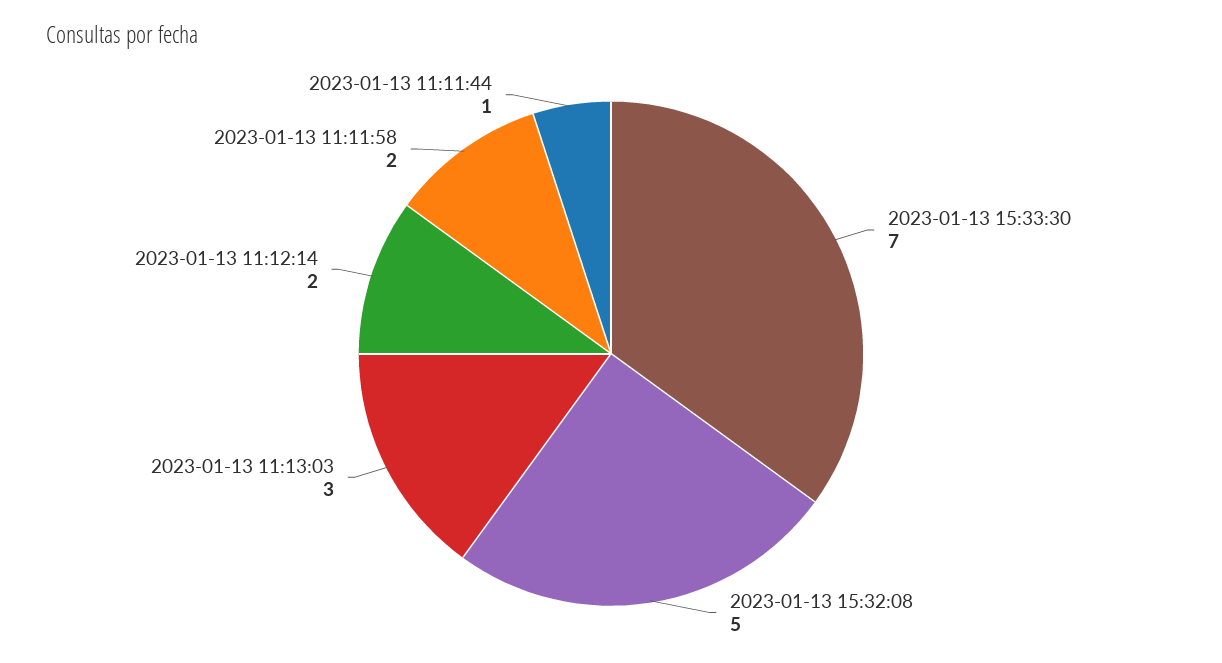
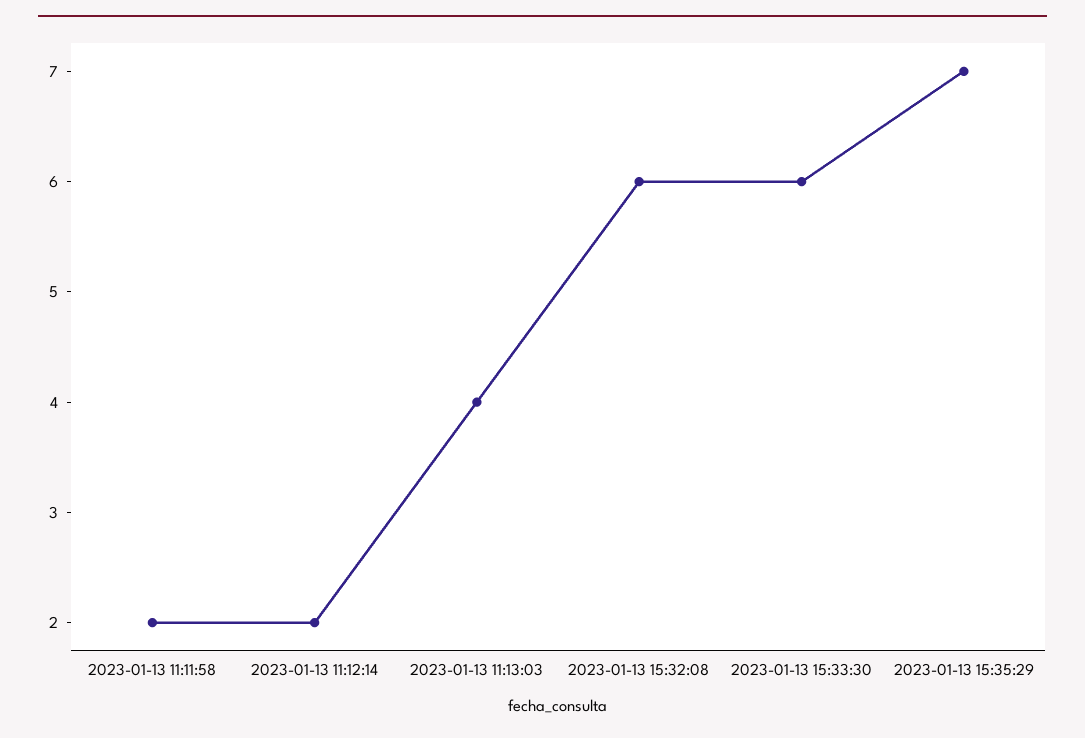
2023-01-13 15:33:30: 7 -> 6
2023-01-13 15:32:08: 5 -> 6
2023-01-13 11:13:03: 3 -> 4
2023-01-13 11:11:44: 1 -> none
2023-01-13 15:35:29: none -> 7

